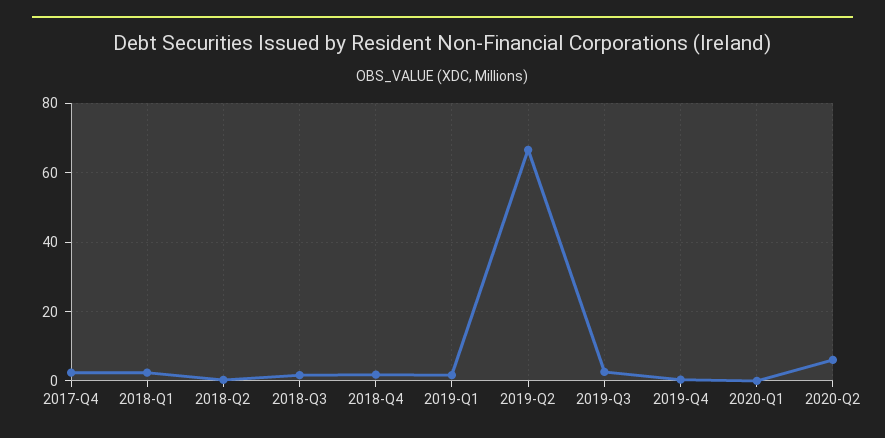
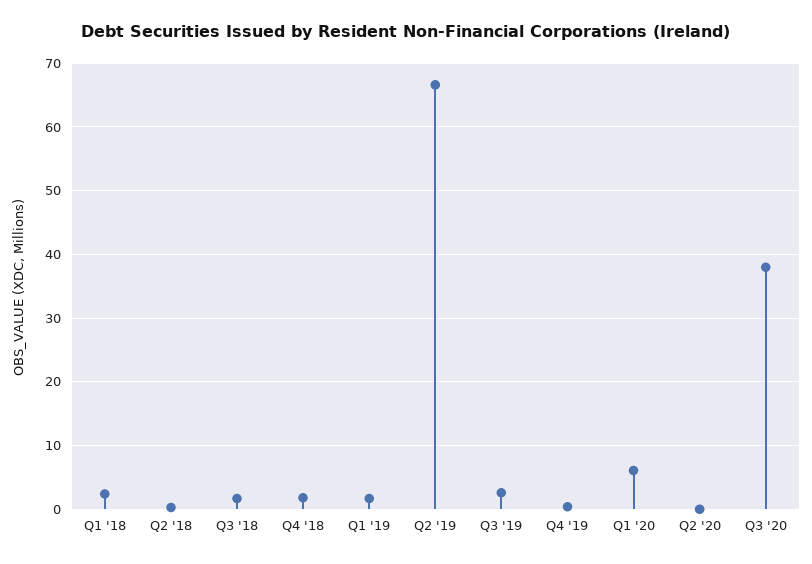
2017-Q4: 2 -> none
2020-Q1: 0 -> 6
2020-Q2: 6 -> 0
Q3 '20: none -> 38

